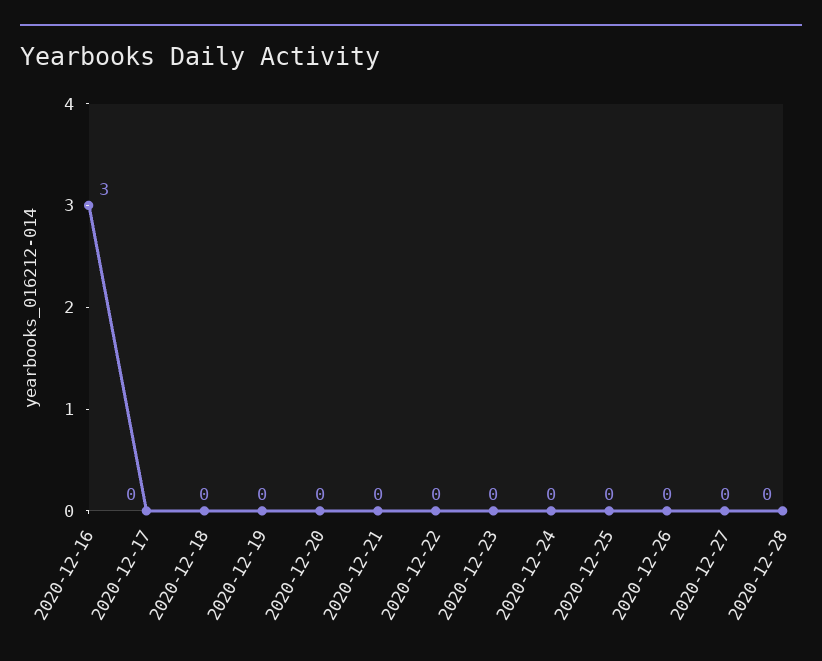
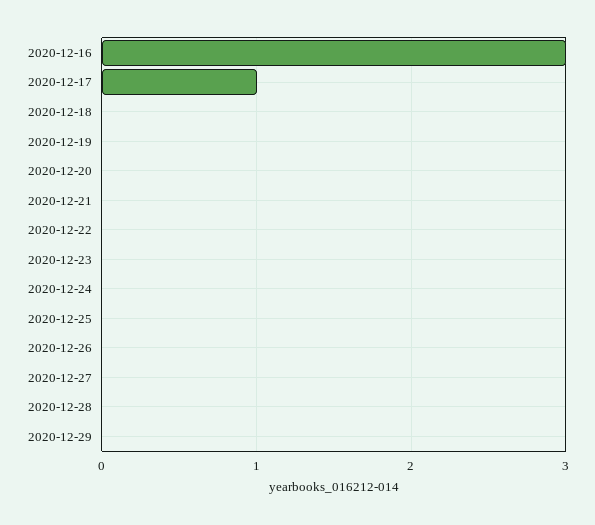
2020-12-17: 0 -> 1
2020-12-29: none -> 0

